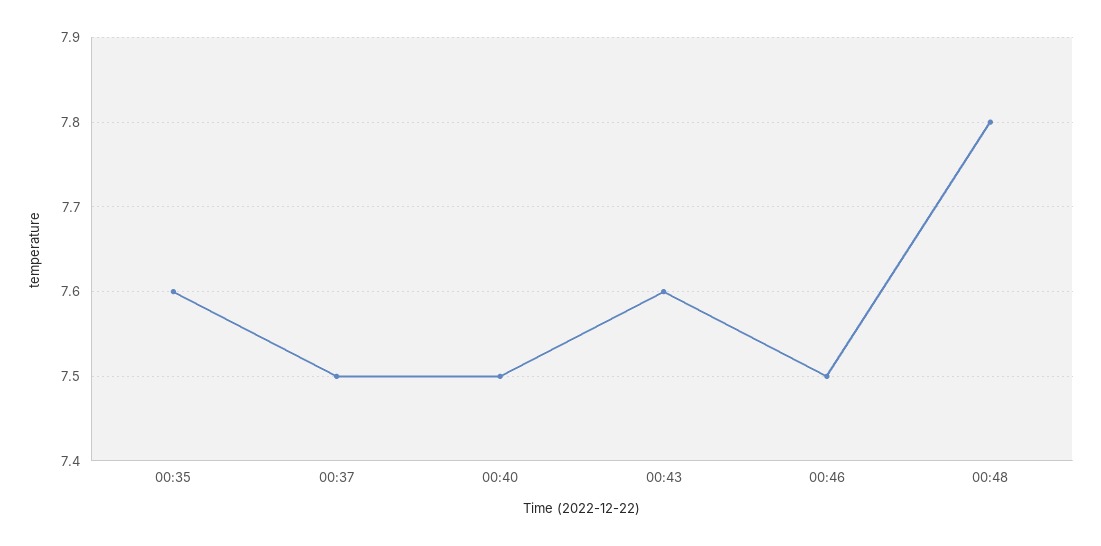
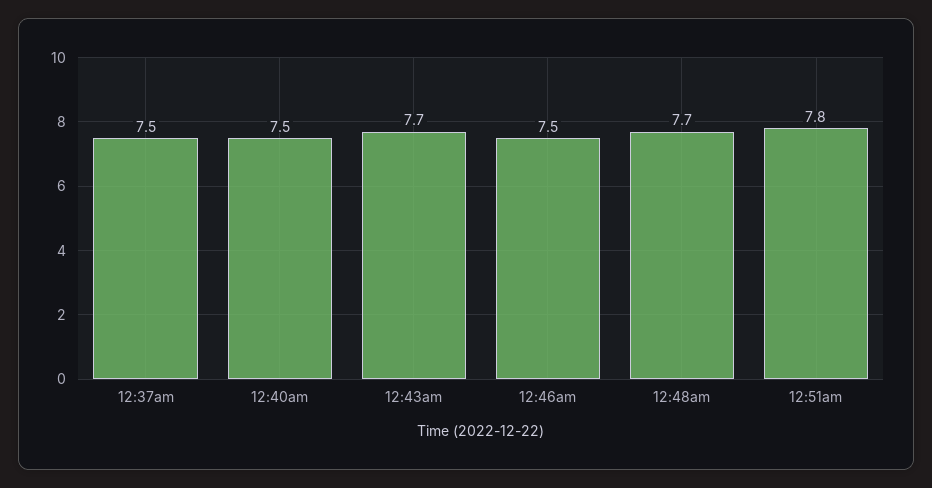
00:35: 7.6 -> none
00:43: 7.6 -> 7.7
00:48: 7.8 -> 7.7
12:51am: none -> 7.8

